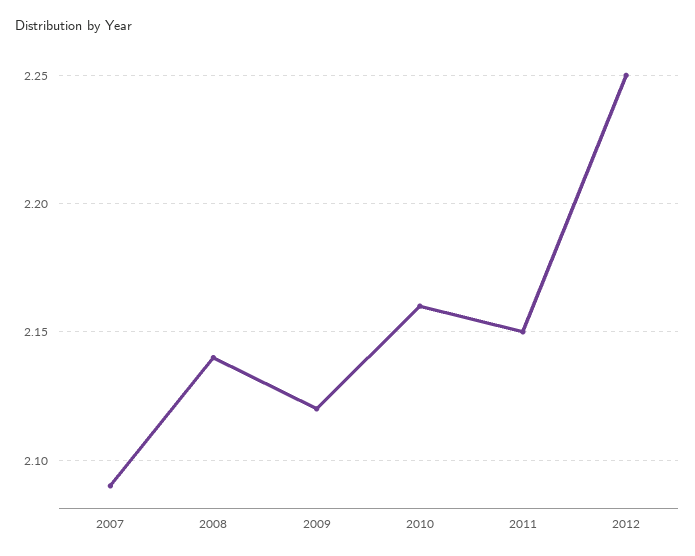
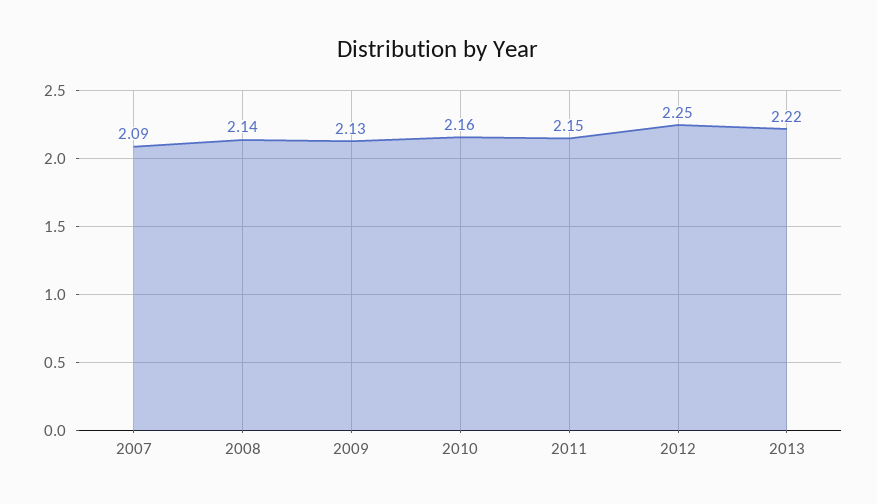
2009: 2.12 -> 2.13
2013: none -> 2.22

